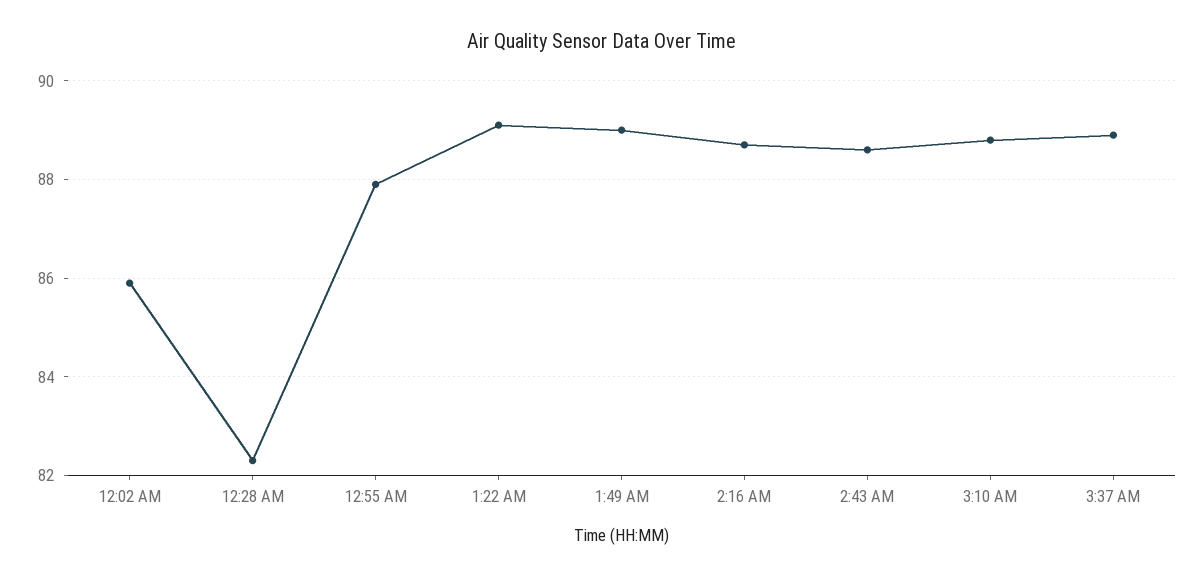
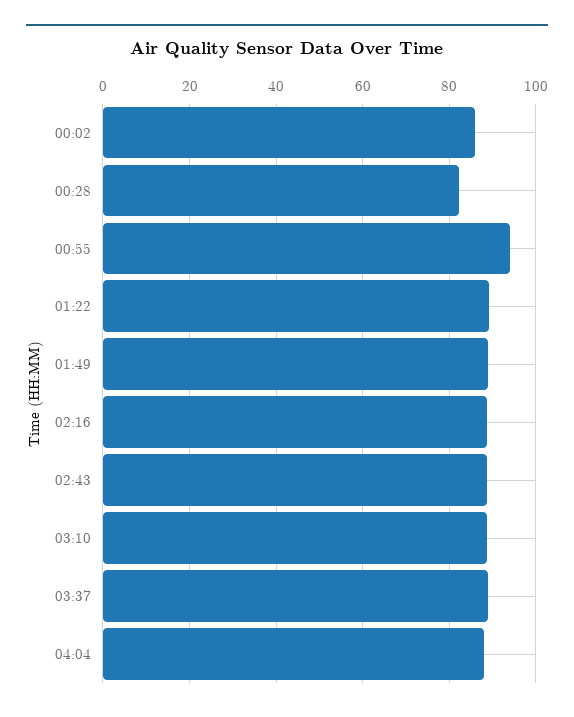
12:55 AM: 88 -> 94
04:04: none -> 88

